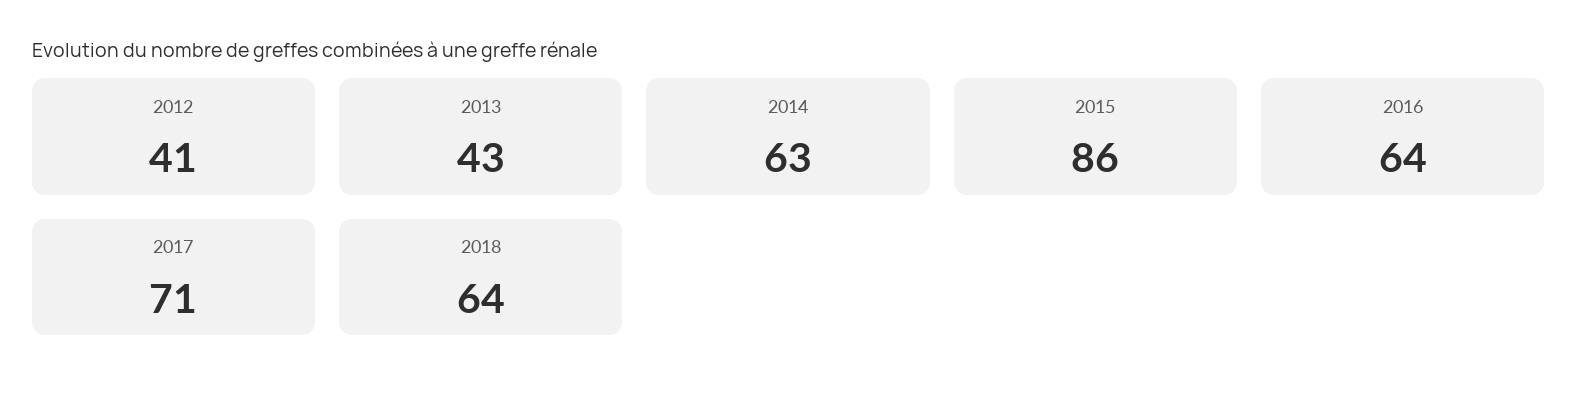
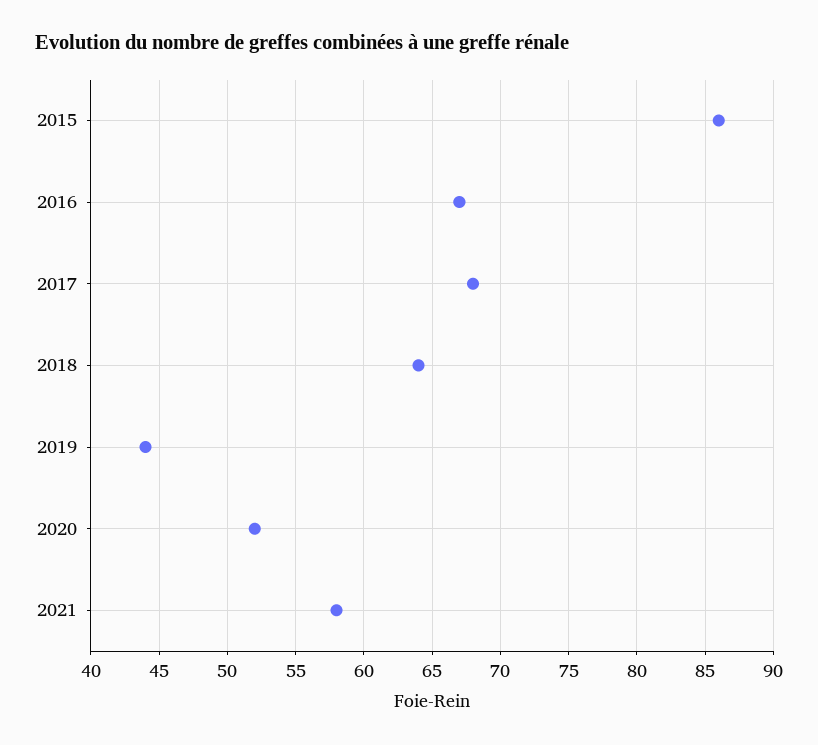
2012: 41 -> none
2013: 43 -> none
2014: 63 -> none
2016: 64 -> 67
2017: 71 -> 68
2019: none -> 44
2020: none -> 52
2021: none -> 58

